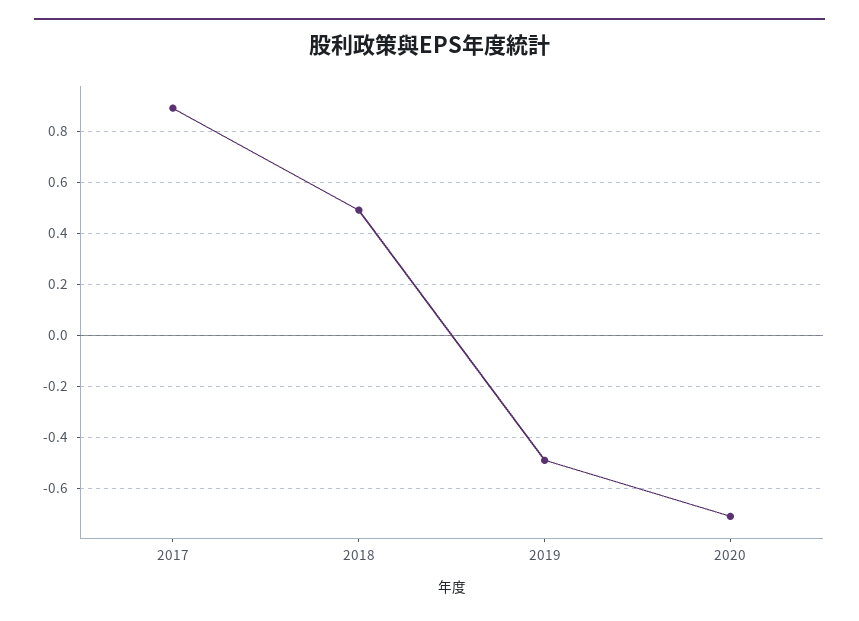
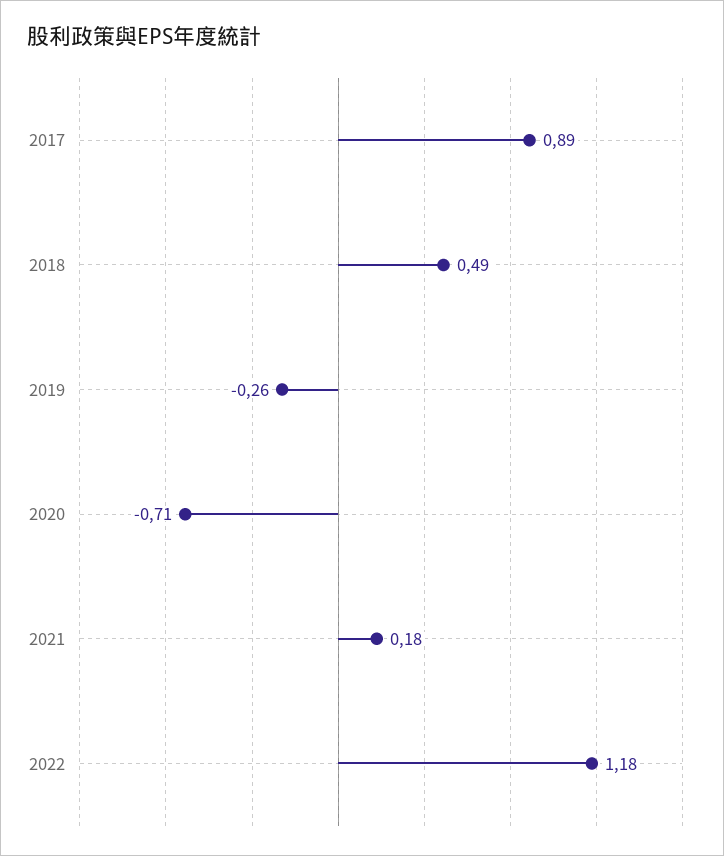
2019: -0.5 -> -0.26
2021: none -> 0.18
2022: none -> 1.18

